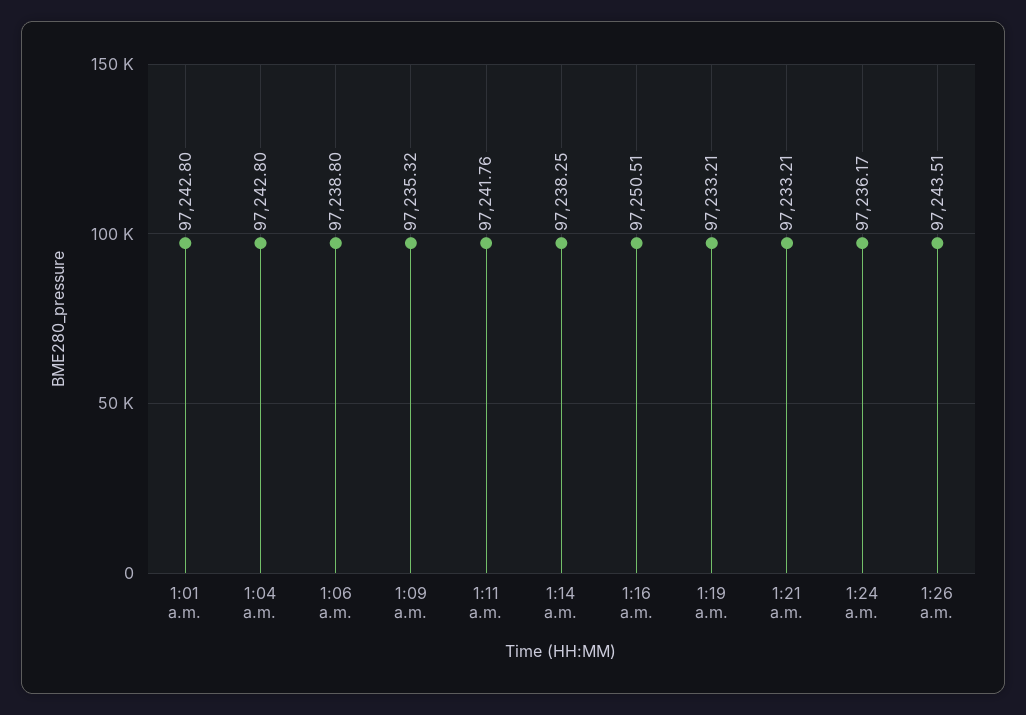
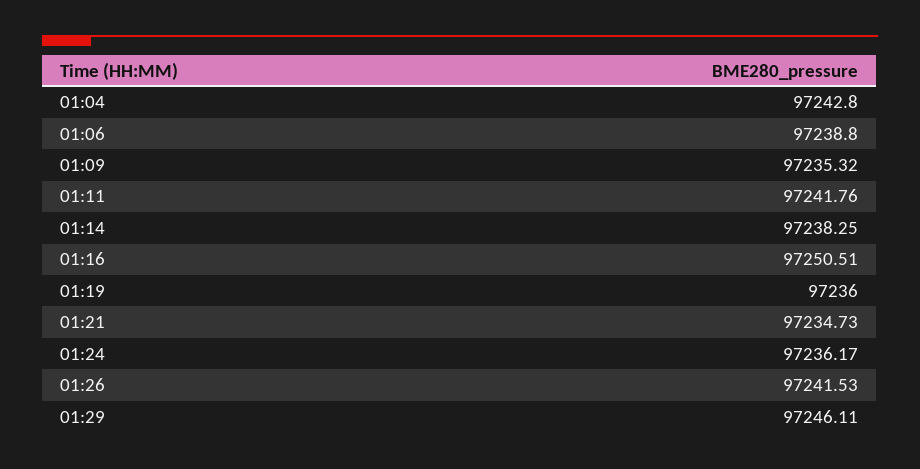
1:01 a.m.: 97242.8 -> none
1:19 a.m.: 97233.21 -> 97236
1:21 a.m.: 97233.21 -> 97234.73
1:26 a.m.: 97243.51 -> 97241.53
01:29: none -> 97246.11

